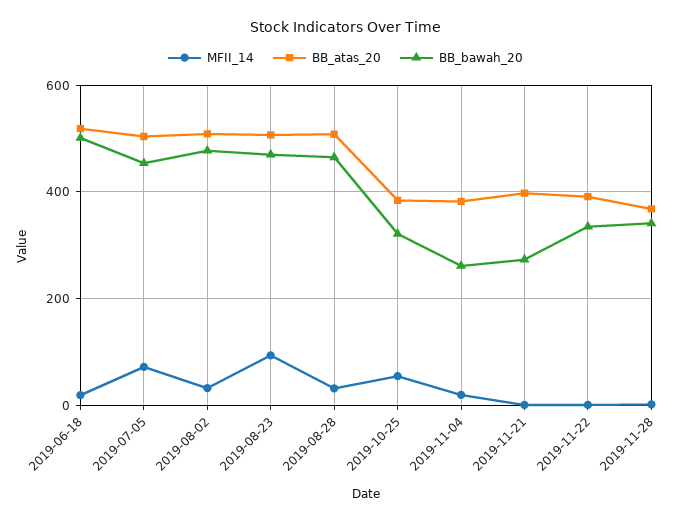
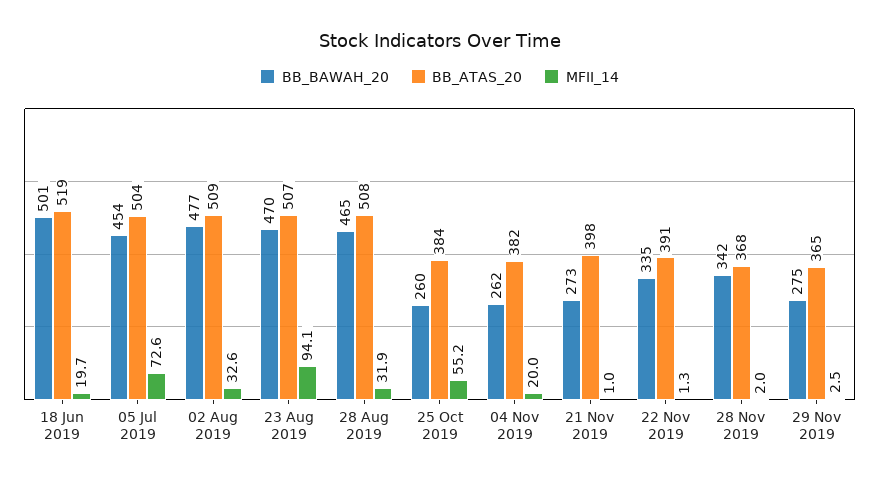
BB_bawah_20, 2019-10-25: 320 -> 260
BB_bawah_20, 29 Nov 2019: none -> 275
BB_atas_20, 29 Nov 2019: none -> 365
MFII_14, 29 Nov 2019: none -> 2.5

